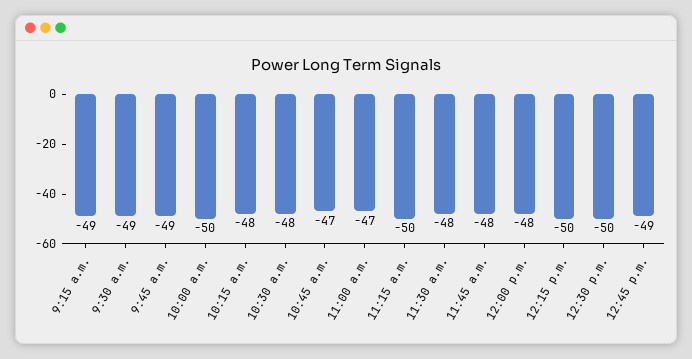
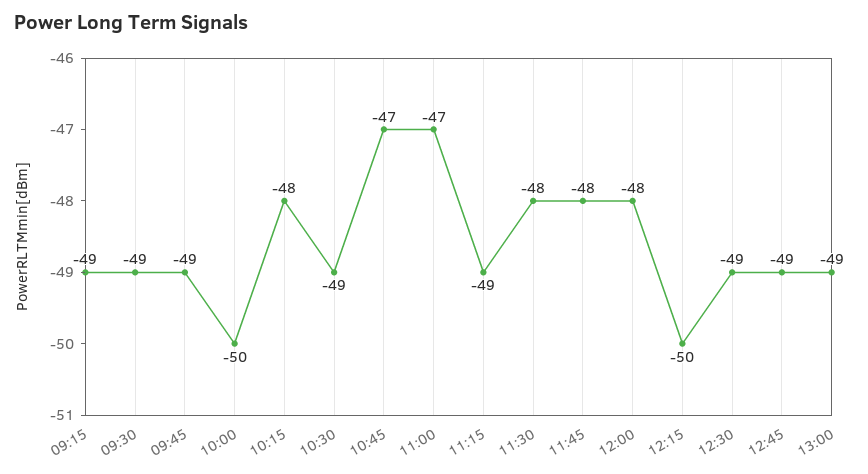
10:30 a.m.: -48 -> -49
11:15 a.m.: -50 -> -49
12:30 p.m.: -50 -> -49
13:00: none -> -49

